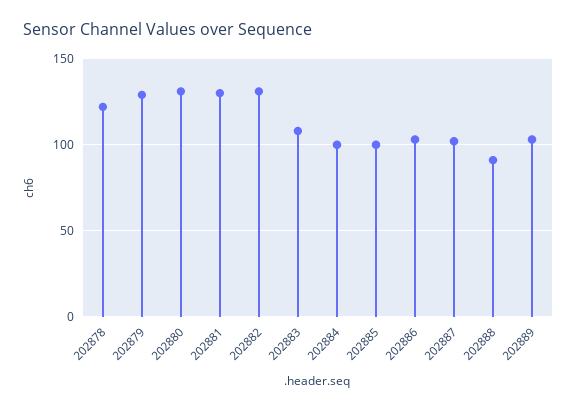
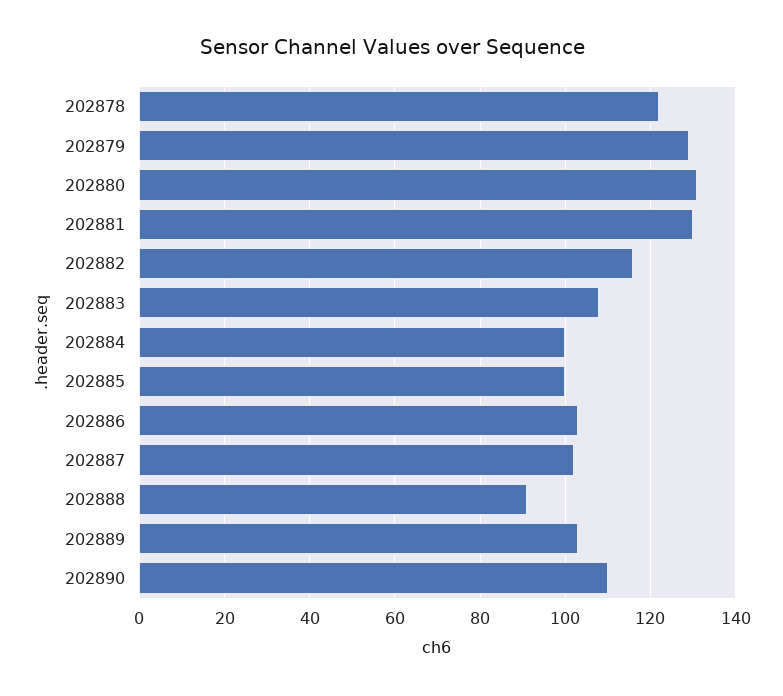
202882: 130 -> 115
202890: none -> 110

